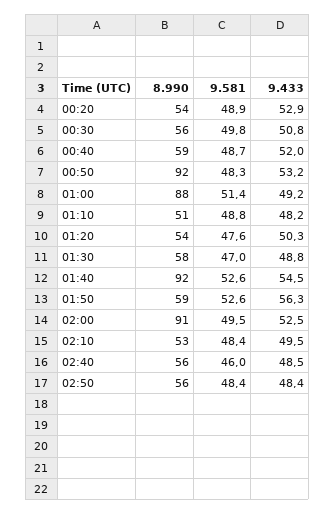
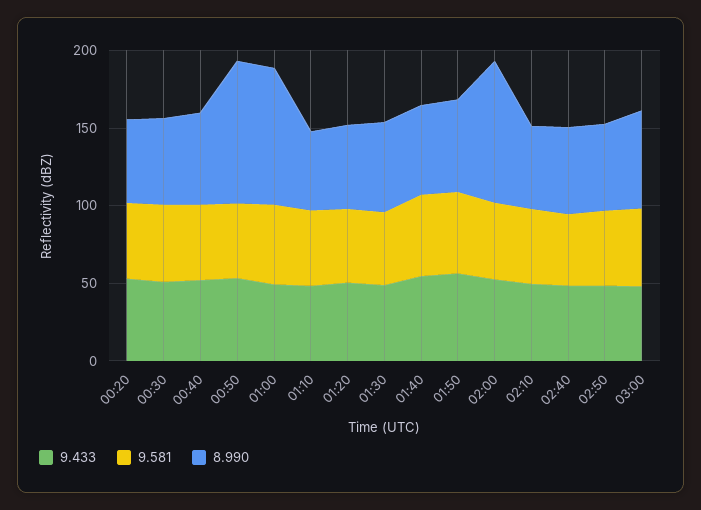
8.990, 01:40: 92 -> 60
9.433, 03:00: none -> 50
9.581, 03:00: none -> 50
8.990, 03:00: none -> 60

